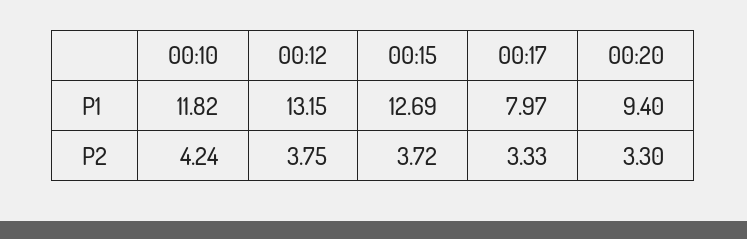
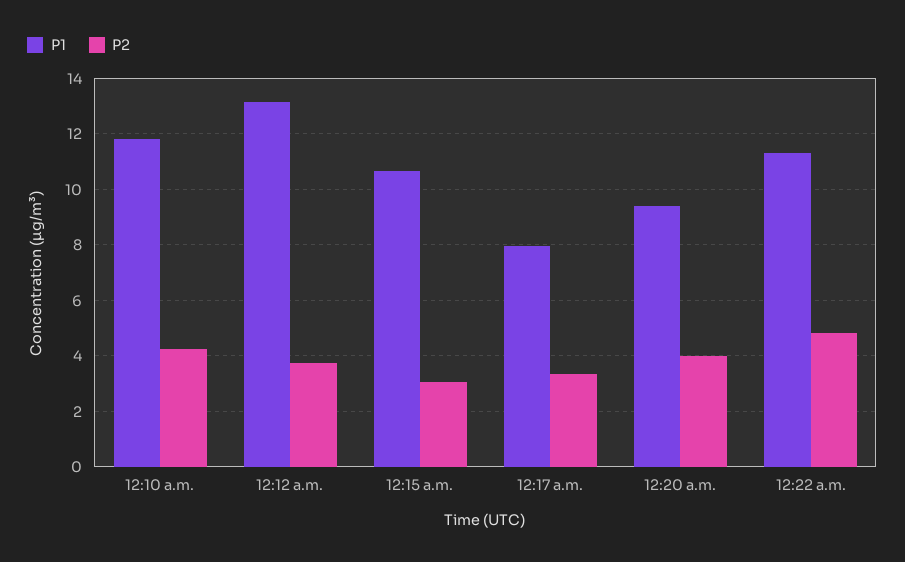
P1, 00:15: 12.69 -> 10.75
P2, 00:15: 3.72 -> 3
P2, 00:20: 3.3 -> 4
P1, 12:22 a.m.: none -> 11.25
P2, 12:22 a.m.: none -> 4.75

